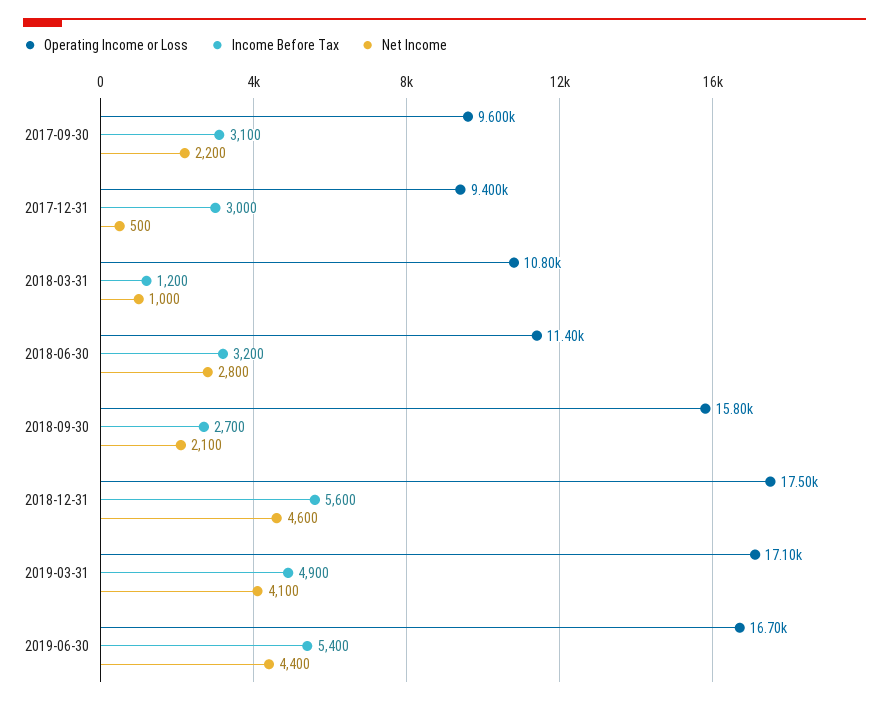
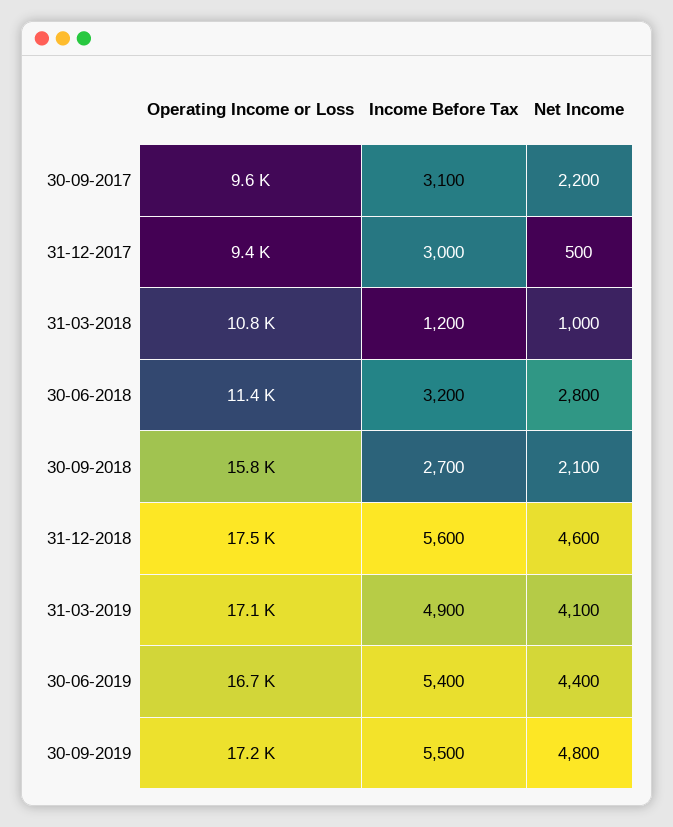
Operating Income or Loss, 30-09-2019: none -> 17200
Income Before Tax, 30-09-2019: none -> 5500
Net Income, 30-09-2019: none -> 4800

